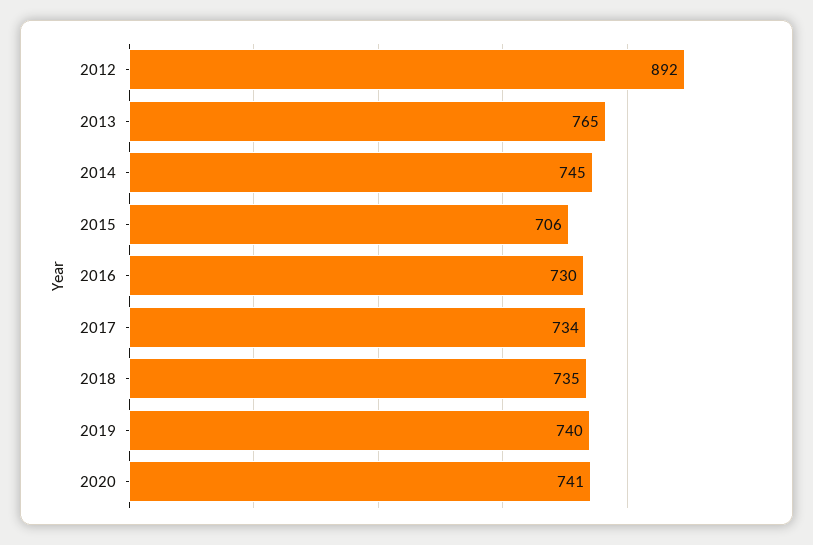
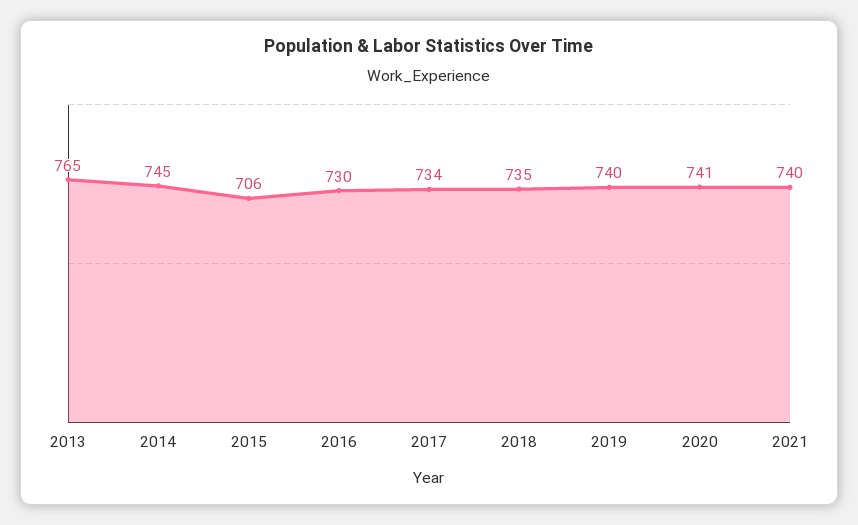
2012: 892 -> none
2021: none -> 740

